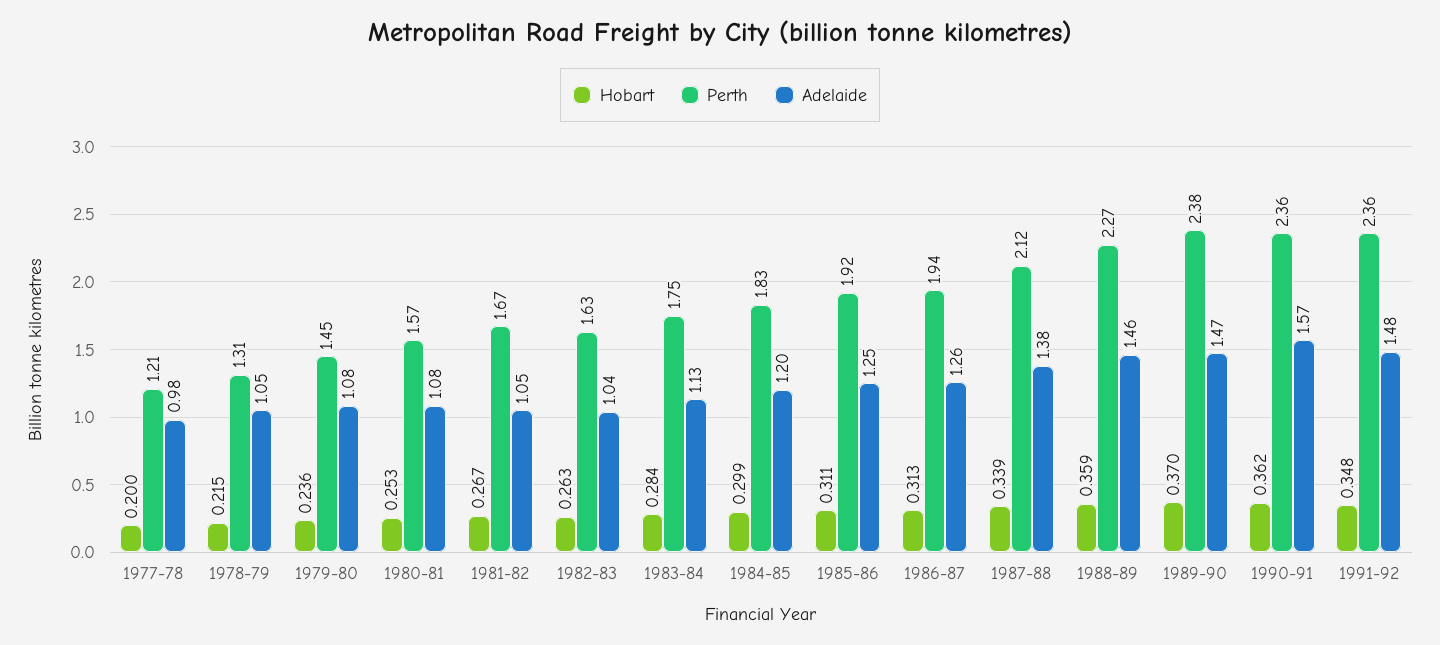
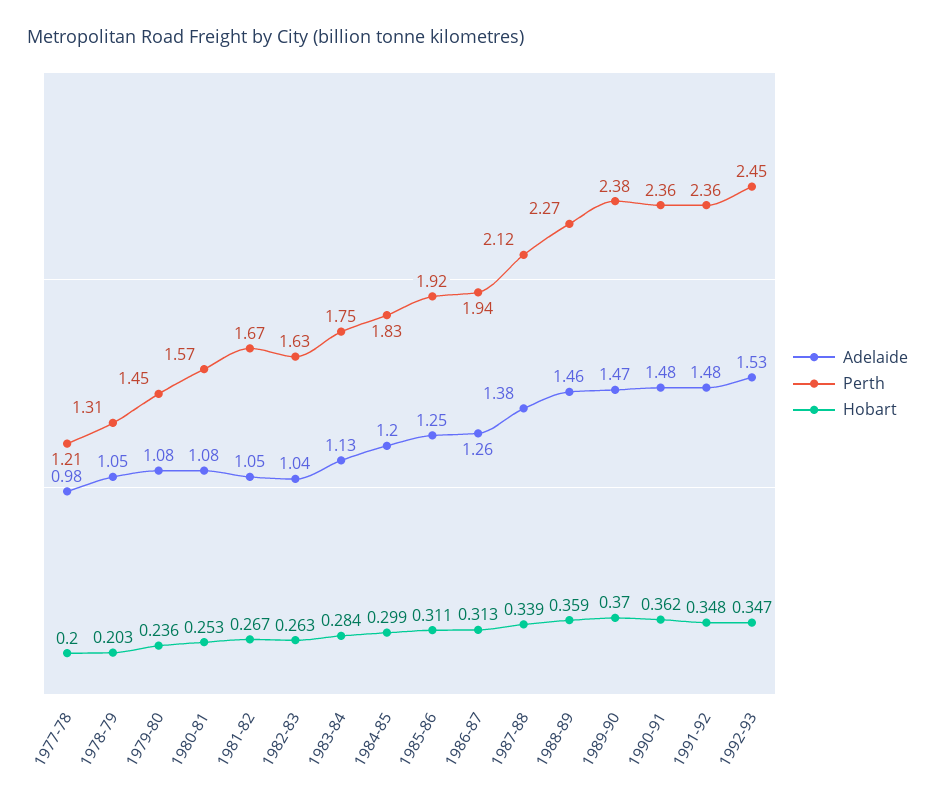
Hobart, 1978-79: 0.215 -> 0.203
Adelaide, 1990-91: 1.57 -> 1.48
Adelaide, 1992-93: none -> 1.53
Perth, 1992-93: none -> 2.45
Hobart, 1992-93: none -> 0.347

